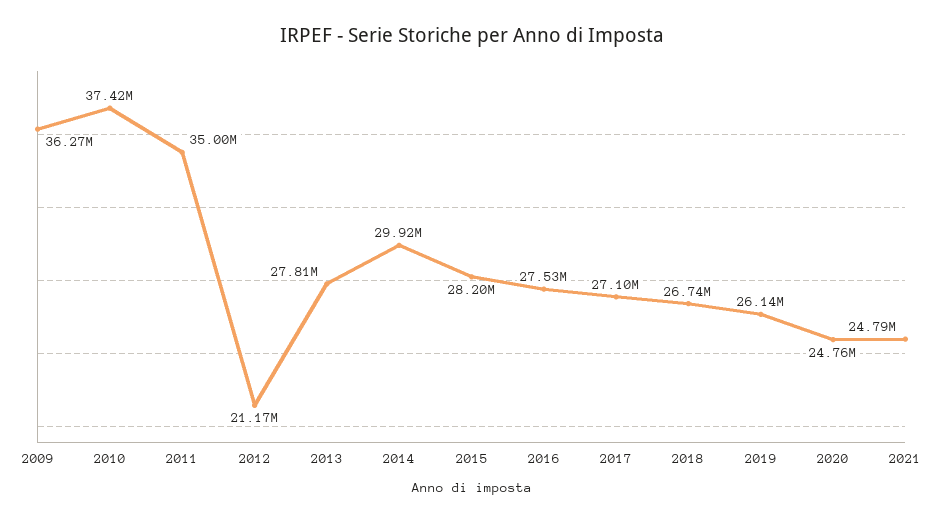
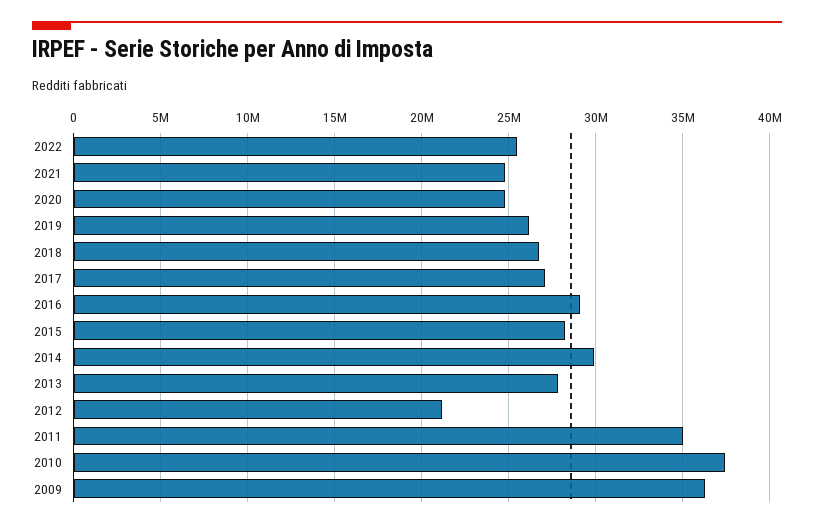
2016: 27530000 -> 29000000
2022: none -> 25500000

